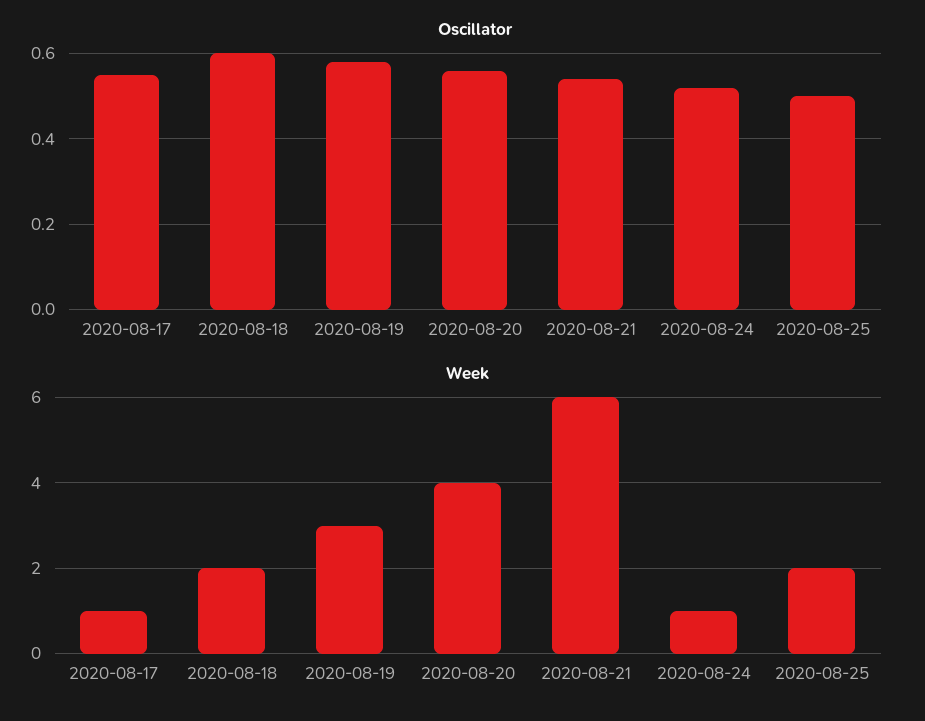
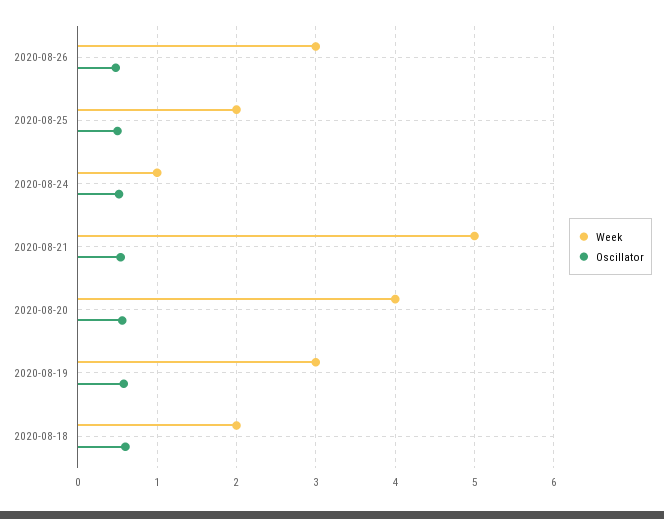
Oscillator, 2020-08-17: 0.55 -> none
Week, 2020-08-17: 1 -> none
Week, 2020-08-21: 6 -> 5
Week, 2020-08-26: none -> 3
Oscillator, 2020-08-26: none -> 0.5

